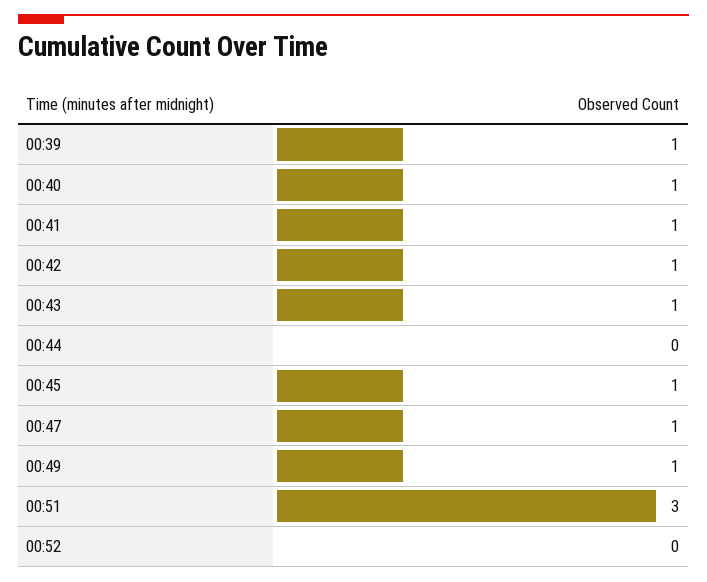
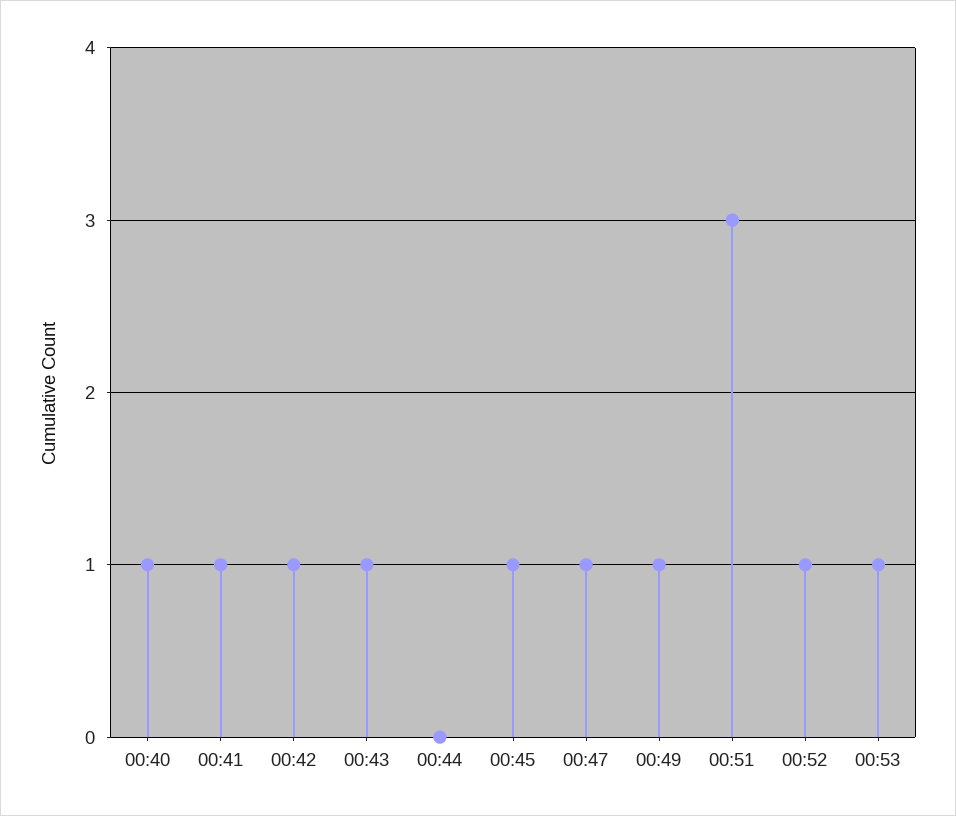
00:39: 1 -> none
00:52: 0 -> 1
00:53: none -> 1

